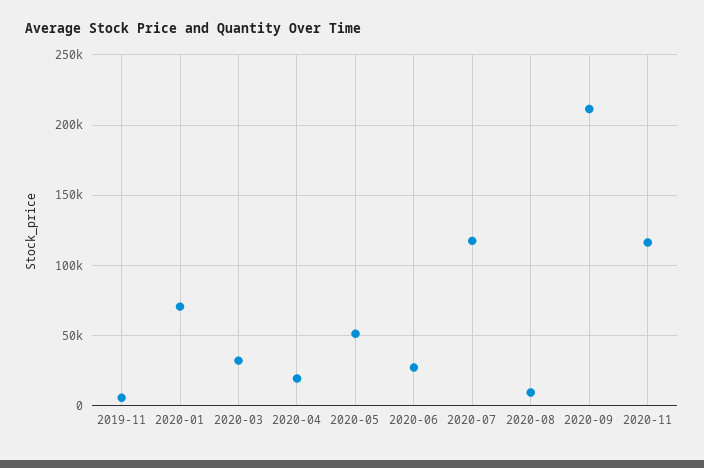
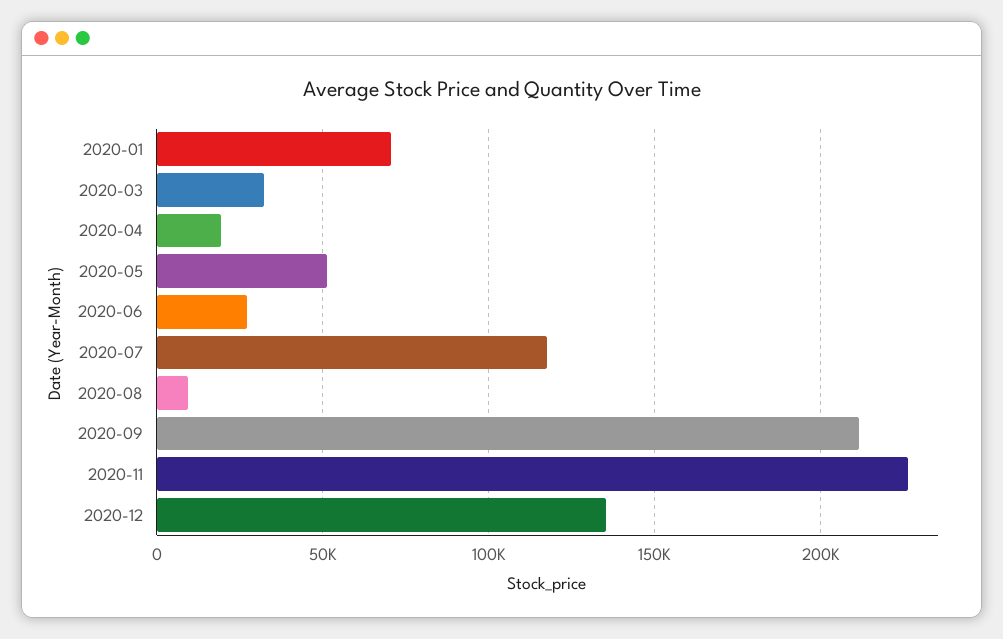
2019-11: 5000 -> none
2020-11: 115000 -> 225000
2020-12: none -> 135000

